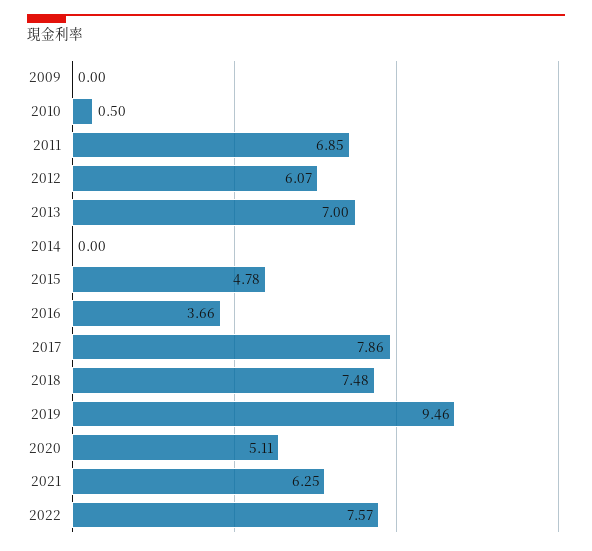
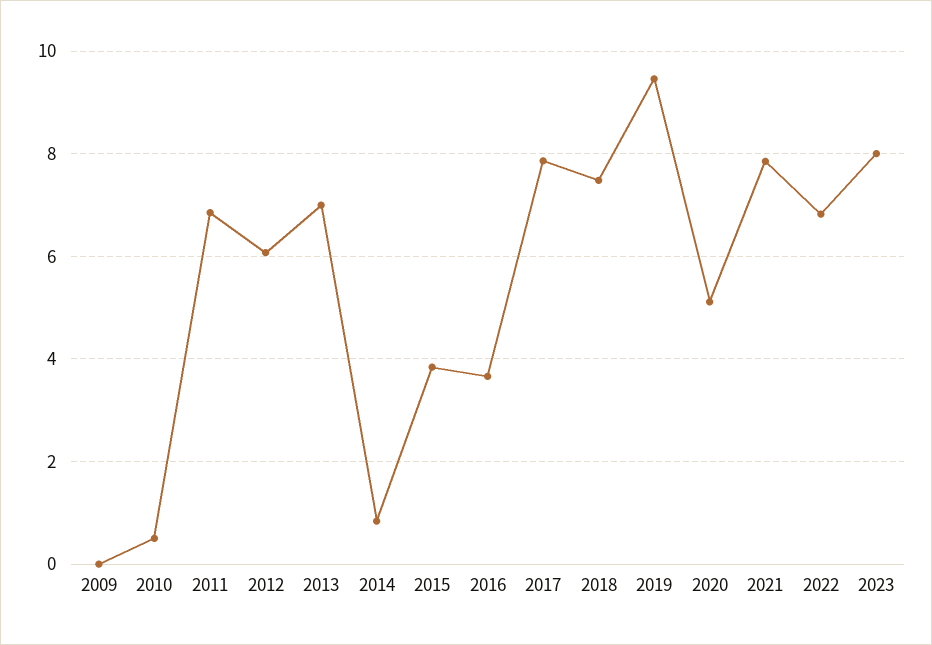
2014: 0 -> 0.8
2015: 4.78 -> 3.8
2021: 6.25 -> 7.8
2022: 7.57 -> 6.8
2023: none -> 8

